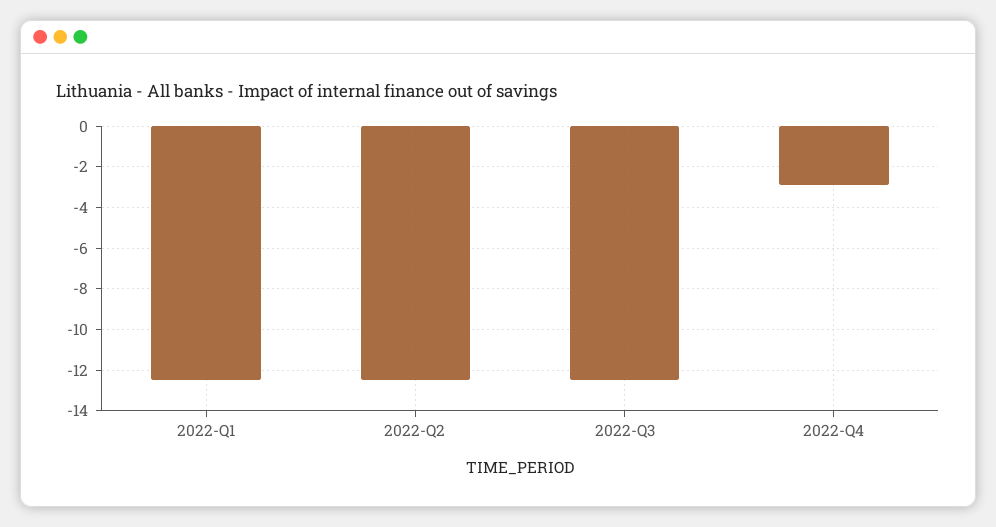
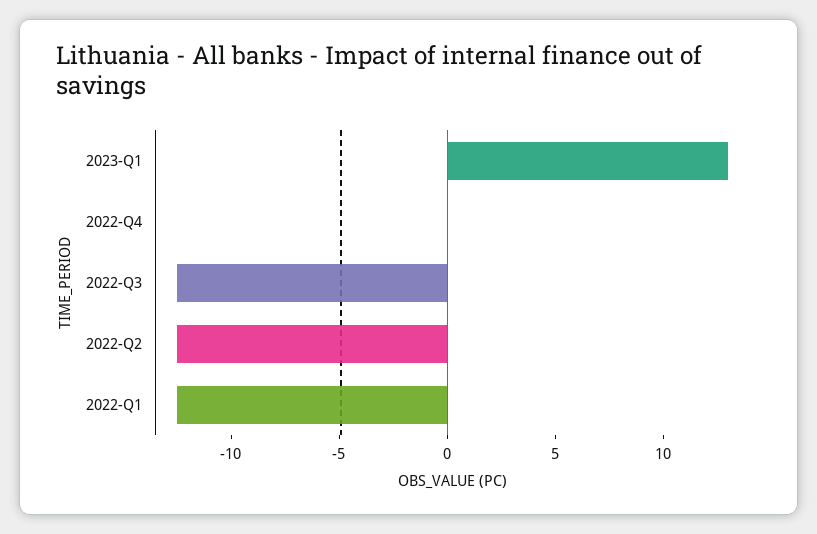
2022-Q4: -3 -> 0
2023-Q1: none -> 13

